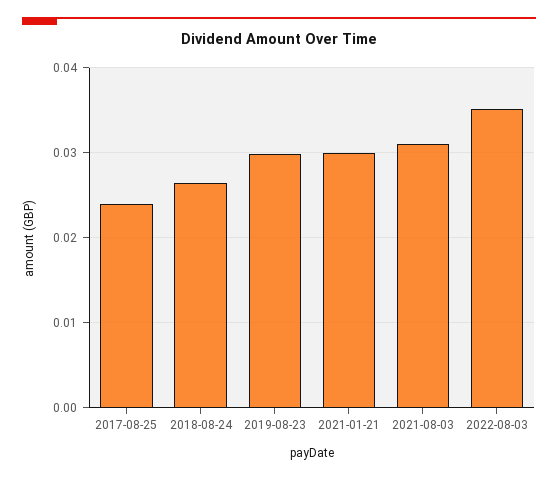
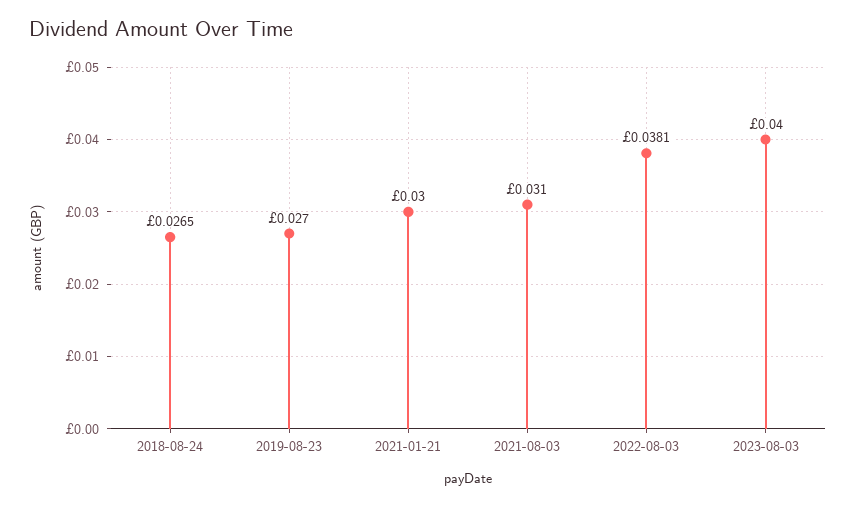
2017-08-25: 0.024 -> none
2019-08-23: 0.03 -> 0.027
2022-08-03: 0.035 -> 0.0381
2023-08-03: none -> 0.04

